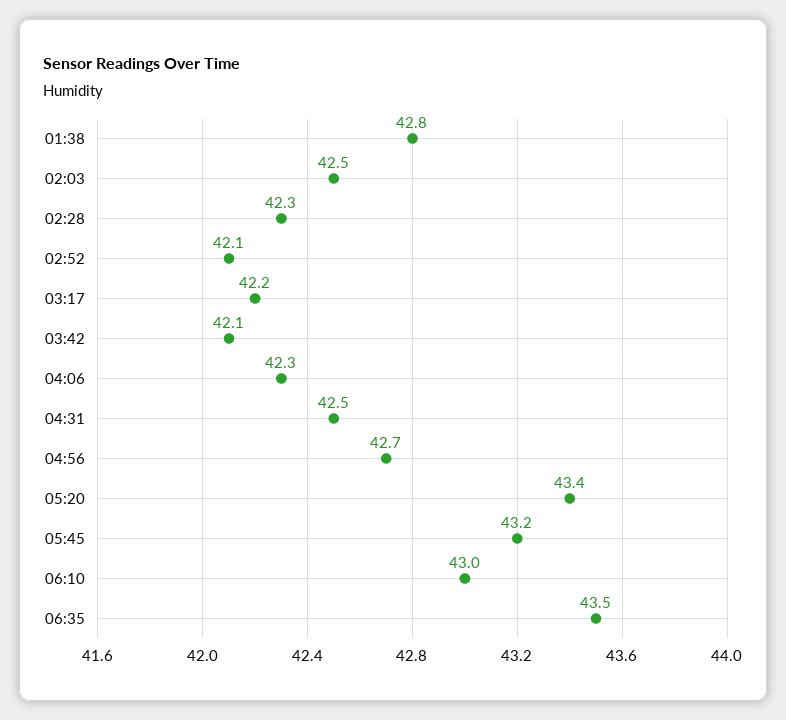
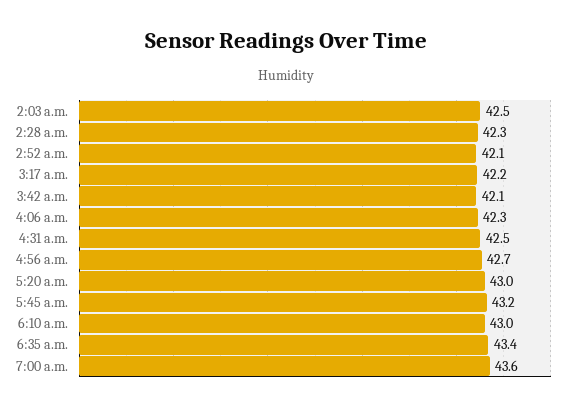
01:38: 42.8 -> none
05:20: 43.4 -> 43
06:35: 43.5 -> 43.4
7:00 a.m.: none -> 43.6

